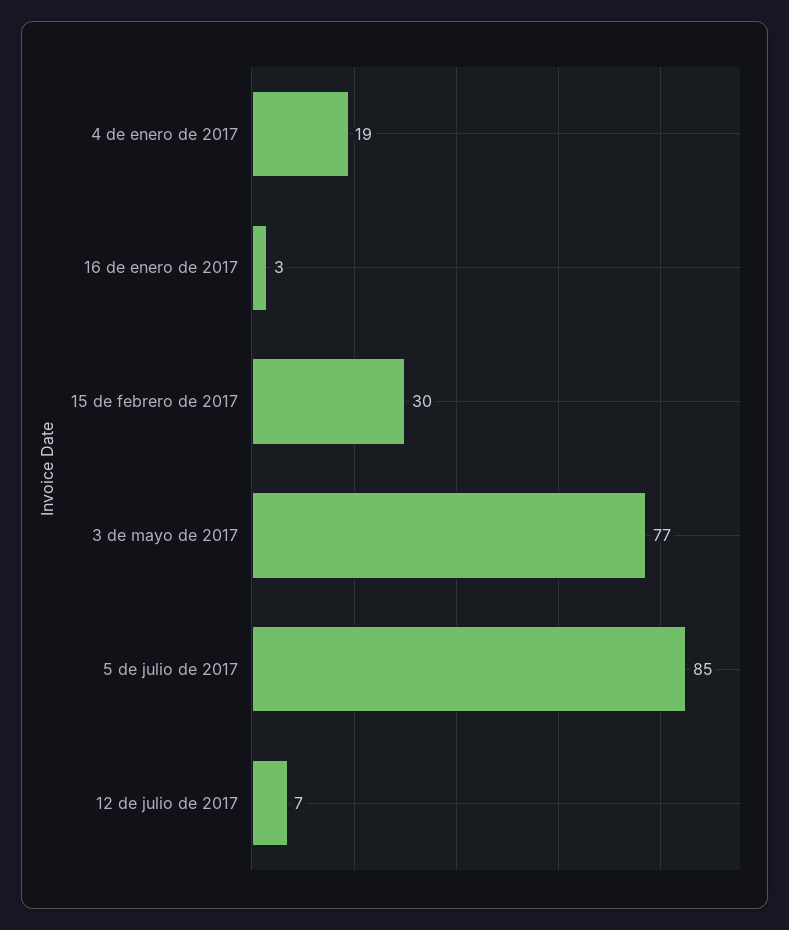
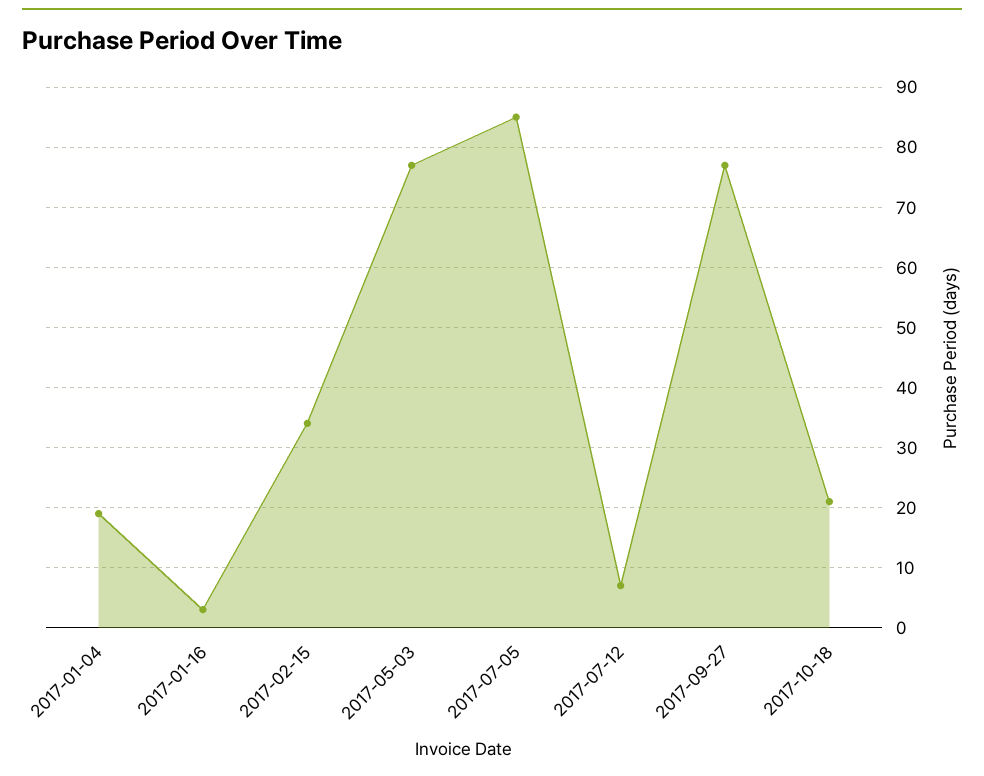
15 de febrero de 2017: 30 -> 34
2017-09-27: none -> 77
2017-10-18: none -> 21

